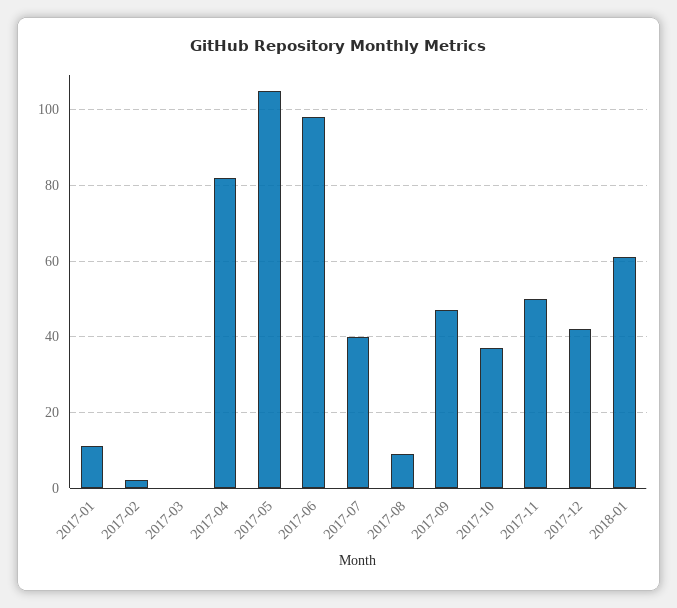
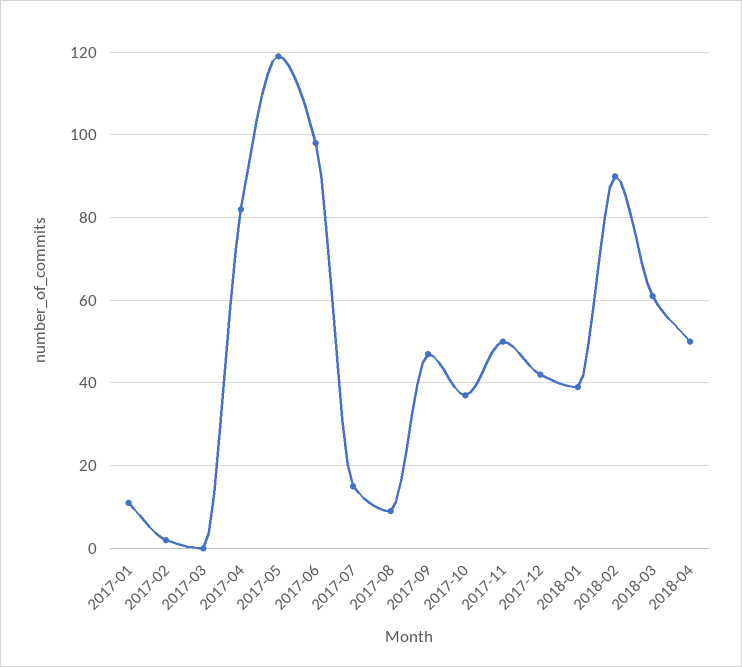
2017-05: 105 -> 120
2017-07: 40 -> 15
2018-01: 60 -> 40
2018-02: none -> 90
2018-03: none -> 60
2018-04: none -> 50

